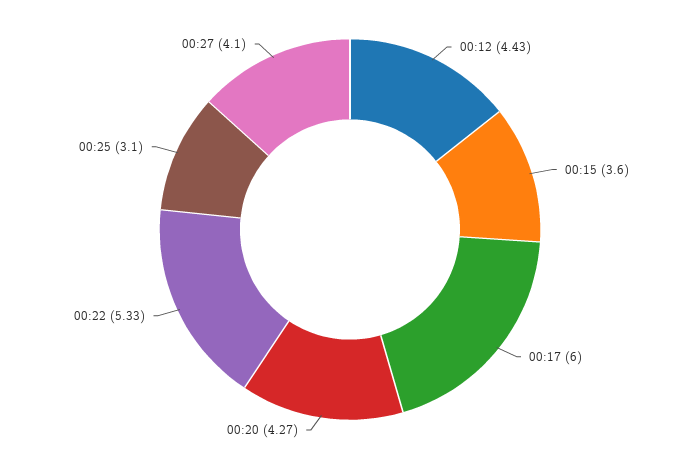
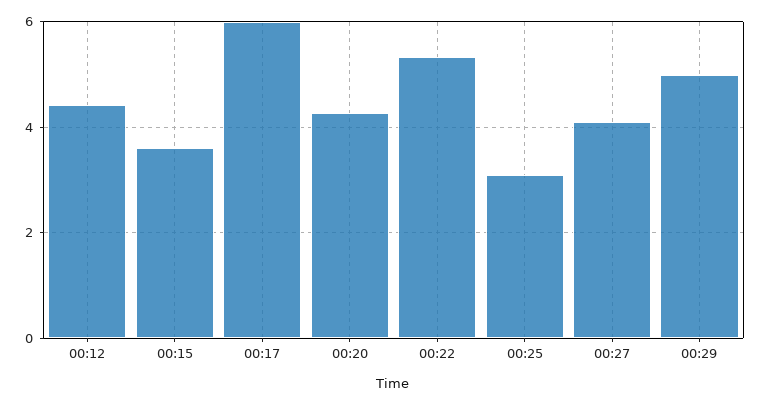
00:29: none -> 5

